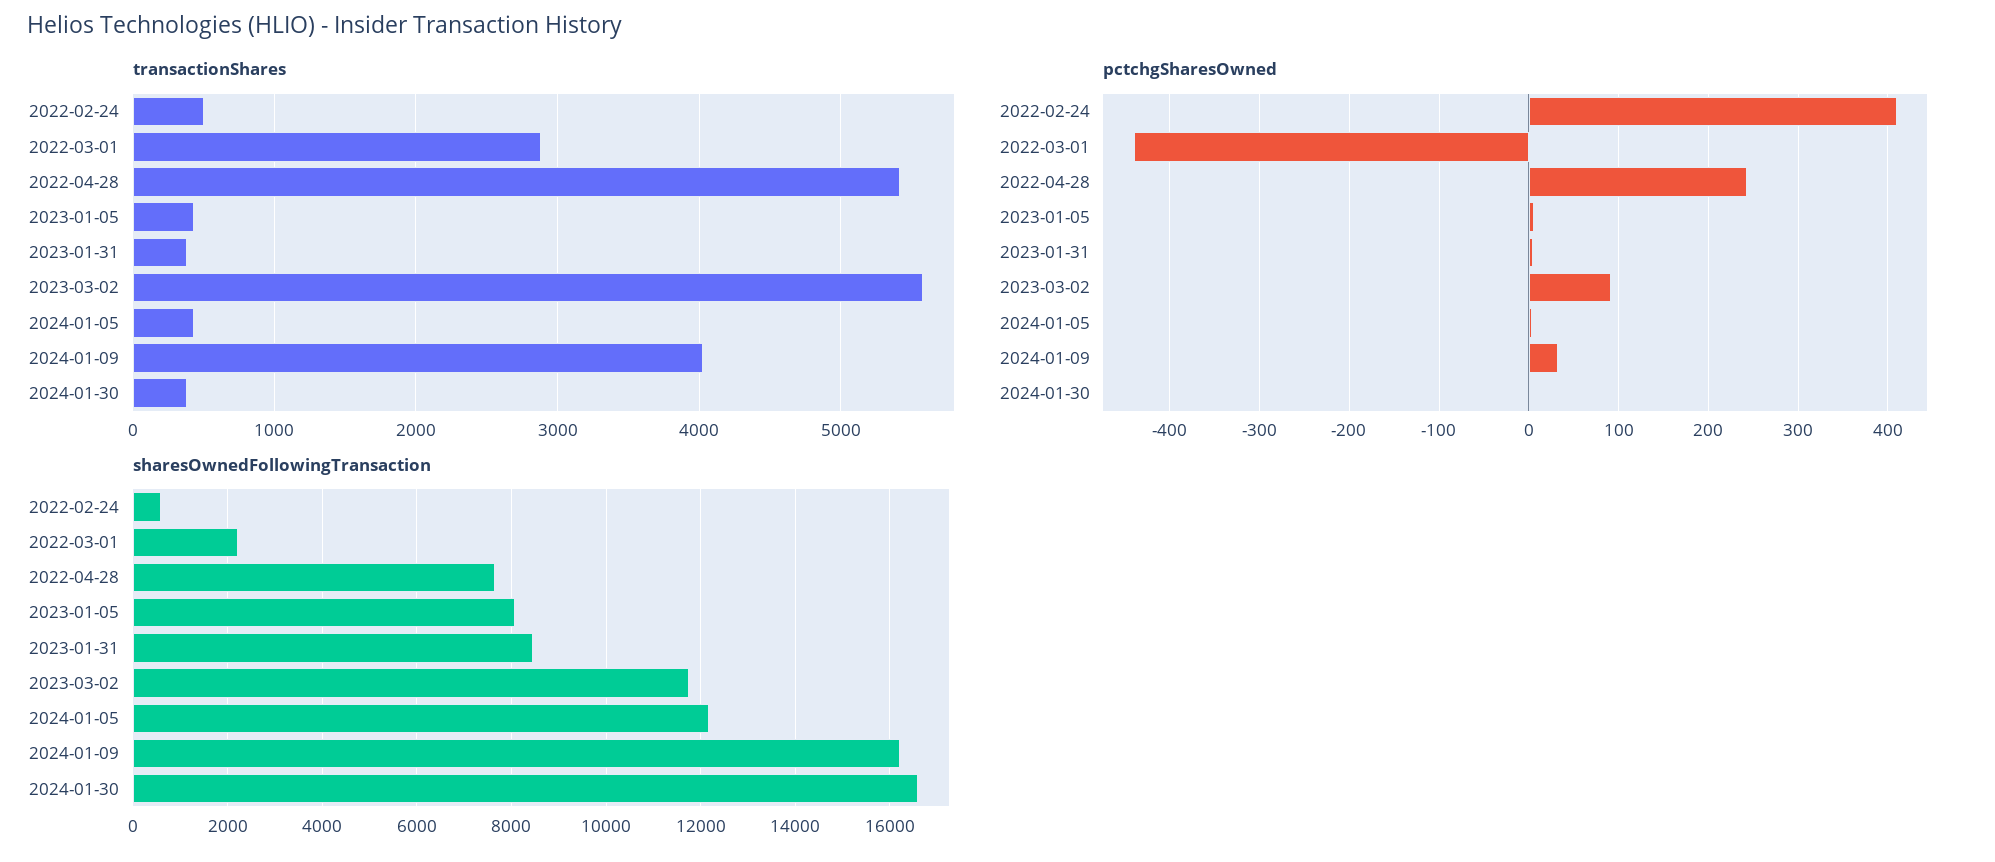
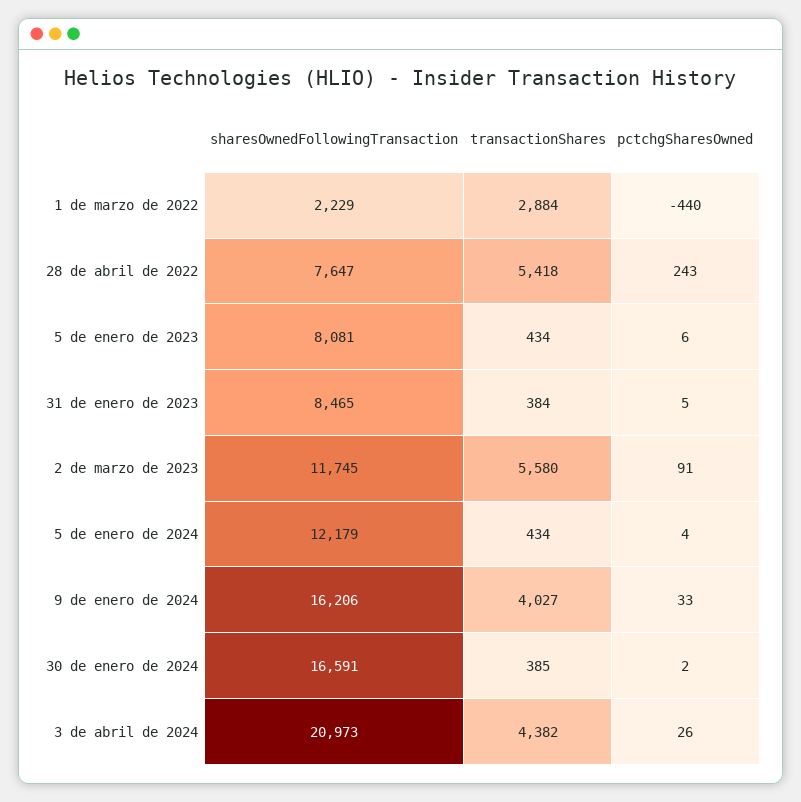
transactionShares, 2022-02-24: 500 -> none
pctchgSharesOwned, 2022-02-24: 410 -> none
sharesOwnedFollowingTransaction, 2022-02-24: 600 -> none
sharesOwnedFollowingTransaction, 3 de abril de 2024: none -> 20973
transactionShares, 3 de abril de 2024: none -> 4382
pctchgSharesOwned, 3 de abril de 2024: none -> 26

